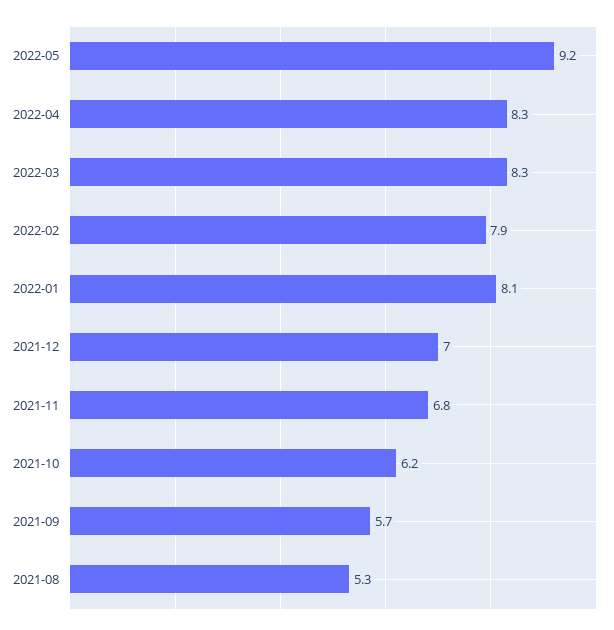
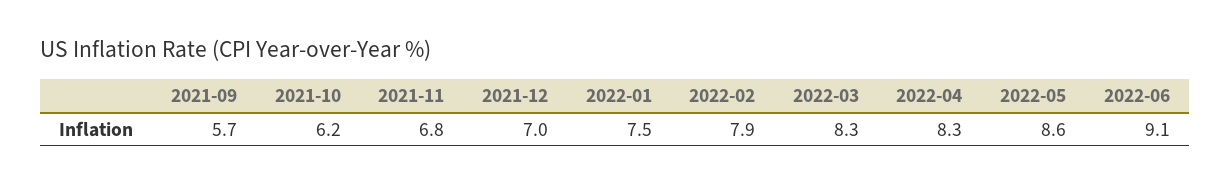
2022-05: 9.2 -> 8.6
2022-01: 8.1 -> 7.5
2021-08: 5.3 -> none
2022-06: none -> 9.1

